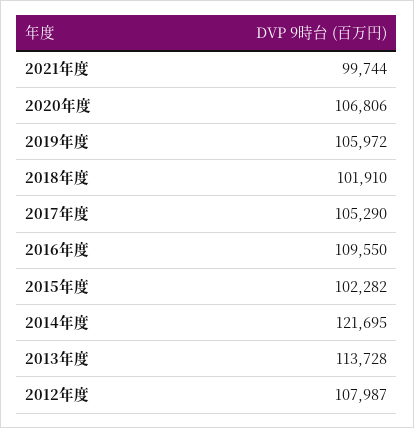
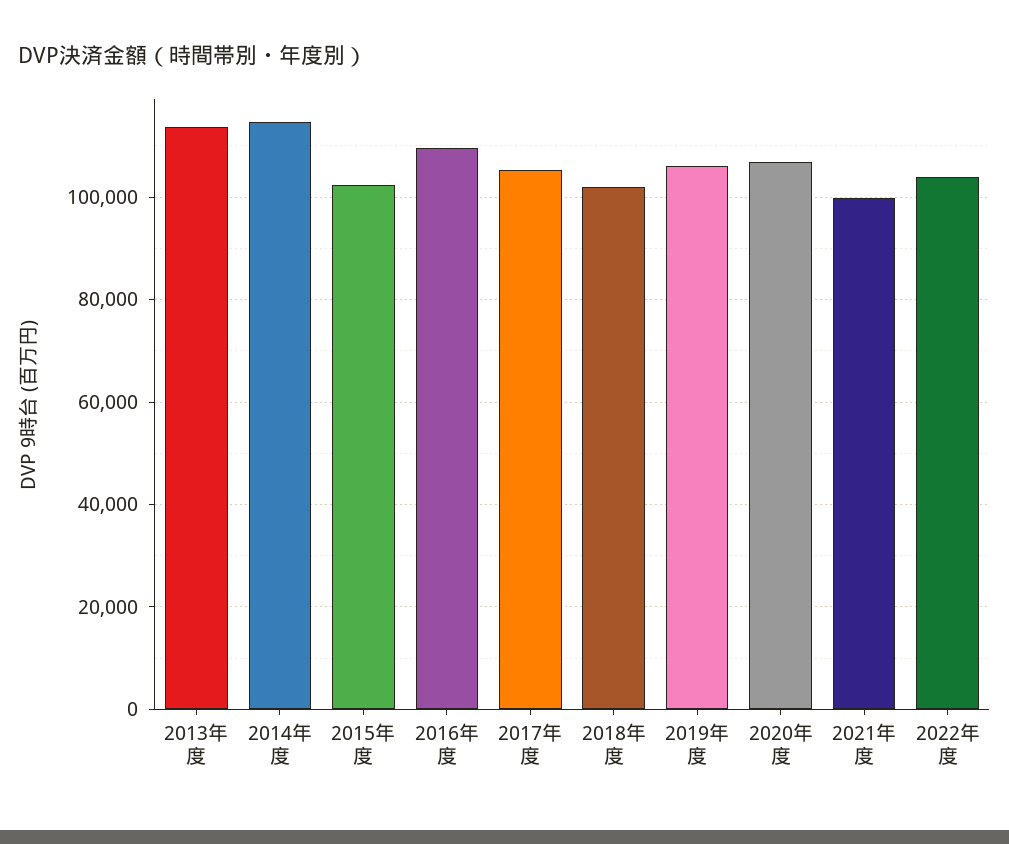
2014年度: 121695 -> 114000
2012年度: 107987 -> none
2022年度: none -> 104000

